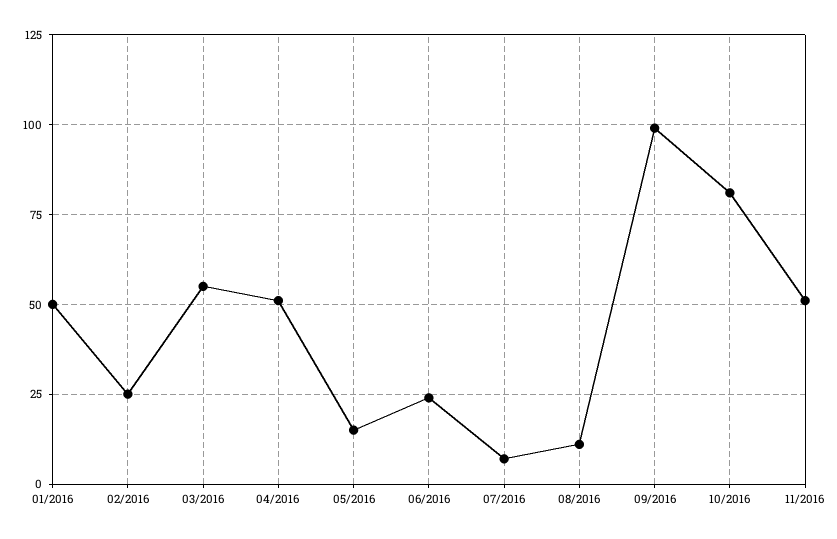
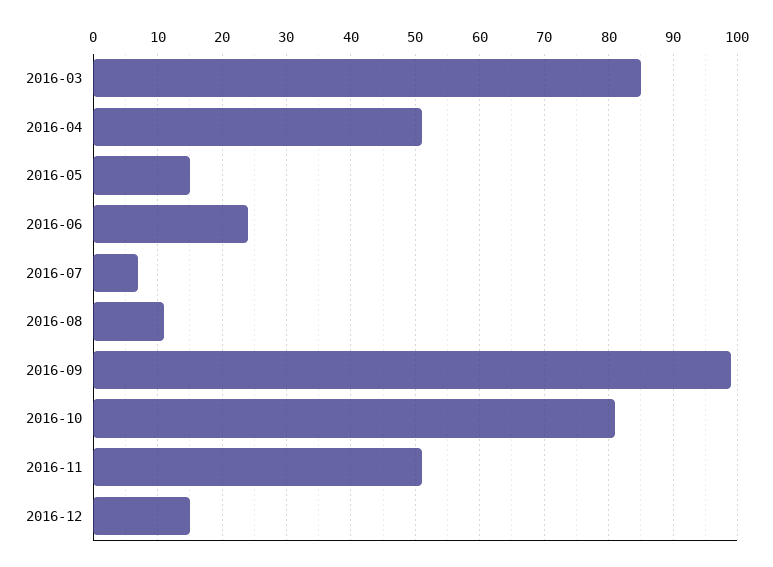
01/2016: 50 -> none
02/2016: 25 -> none
03/2016: 55 -> 85
2016-12: none -> 15

